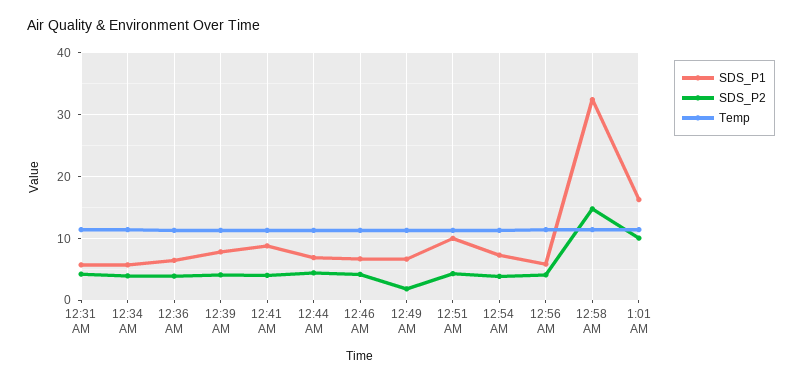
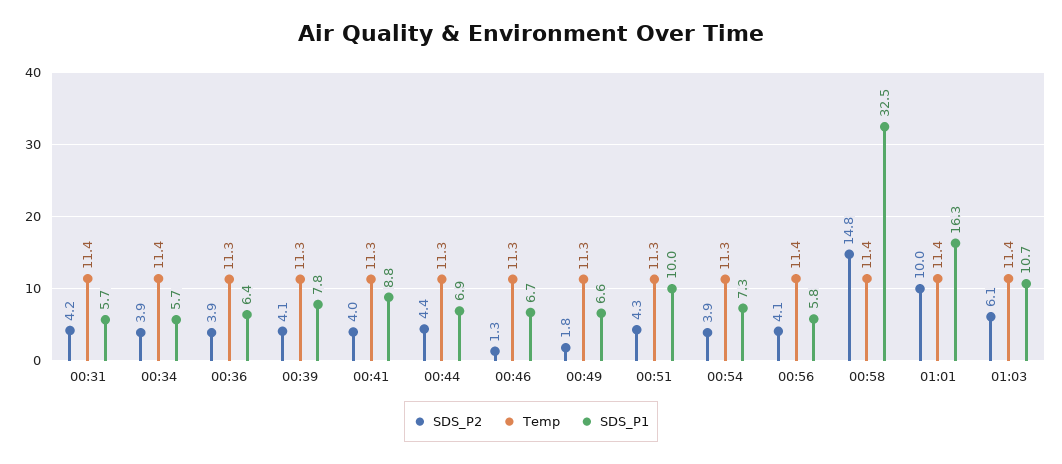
SDS_P2, 12:46 AM: 4 -> 1.3
SDS_P2, 01:03: none -> 6.1
Temp, 01:03: none -> 11.4
SDS_P1, 01:03: none -> 10.7

